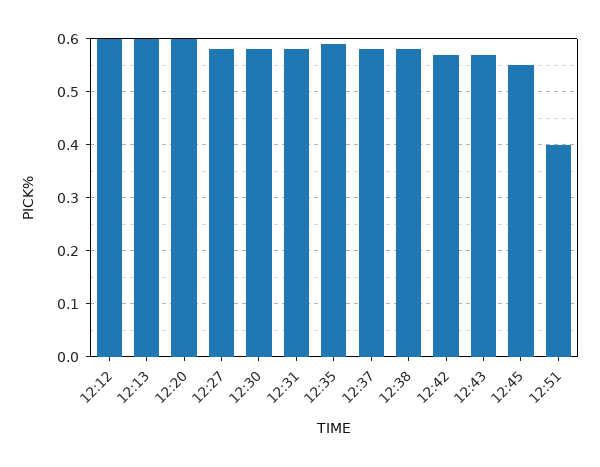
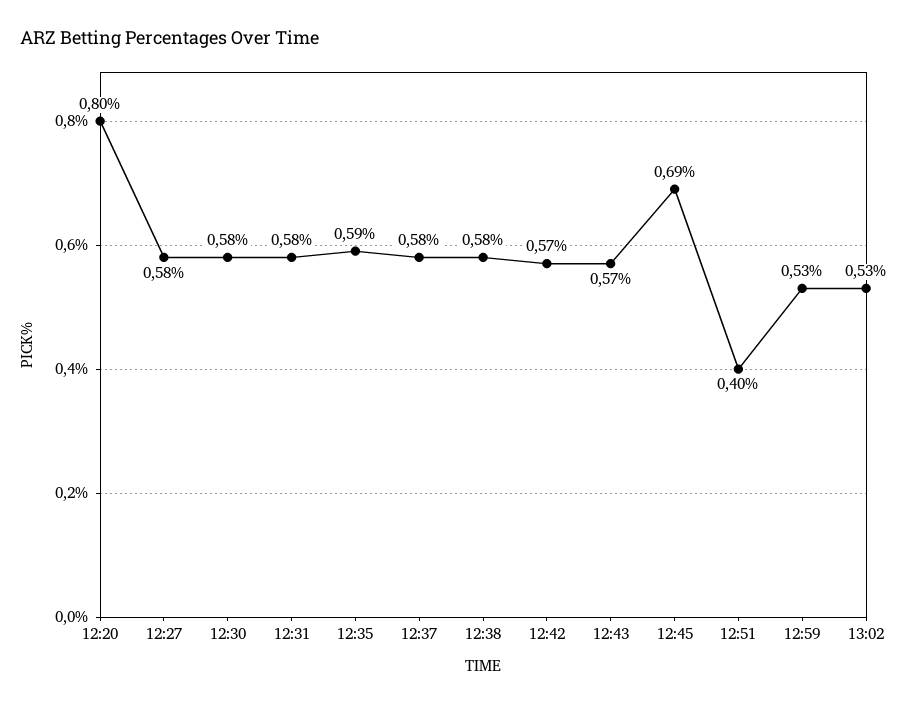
12:12: 0.6 -> none
12:13: 0.6 -> none
12:20: 0.6 -> 0.8
12:45: 0.55 -> 0.69
12:59: none -> 0.53
13:02: none -> 0.53

